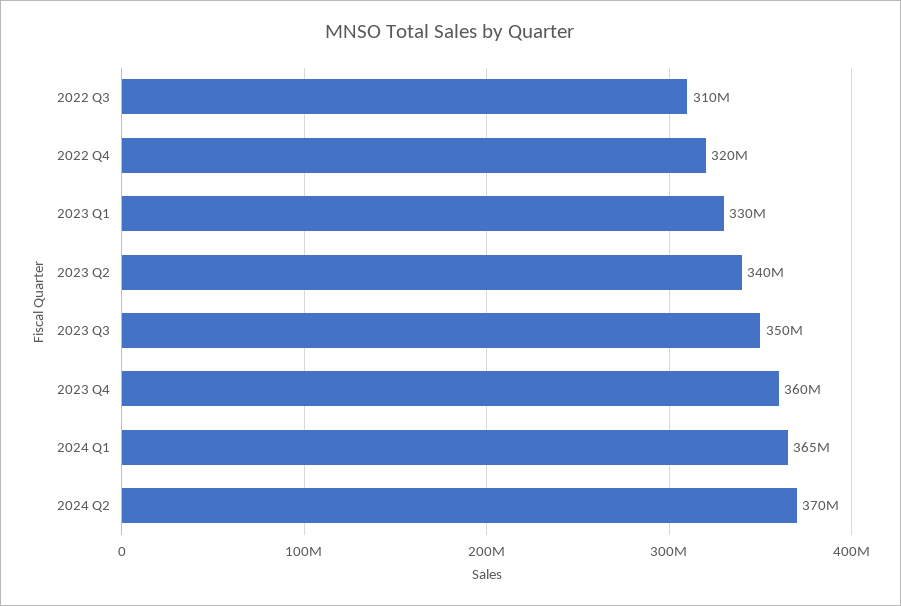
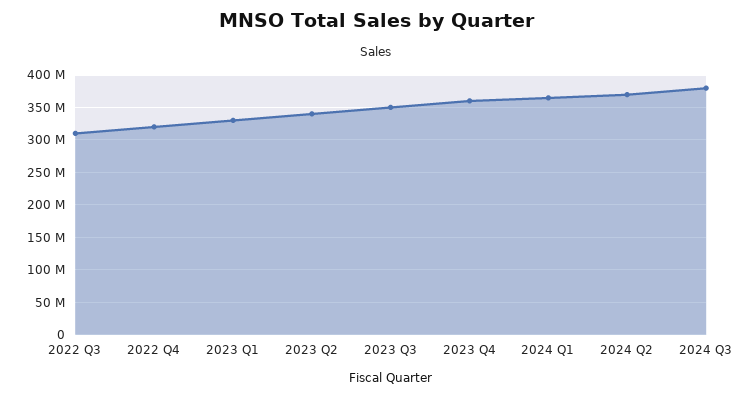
2024 Q3: none -> 380000000

